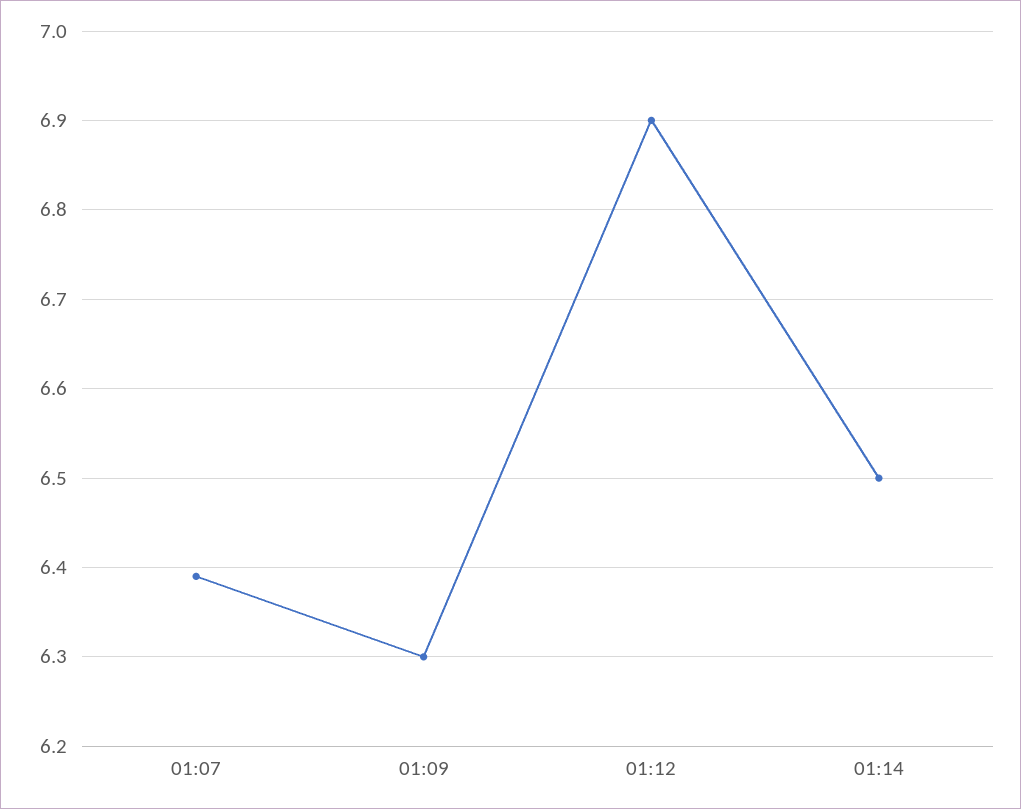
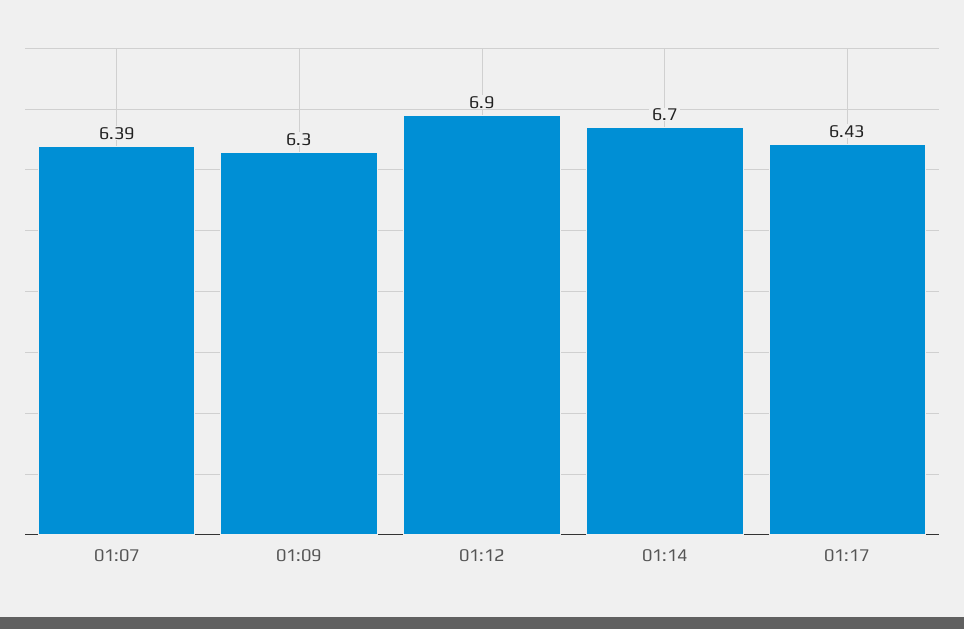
01:14: 6.5 -> 6.7
01:17: none -> 6.43

